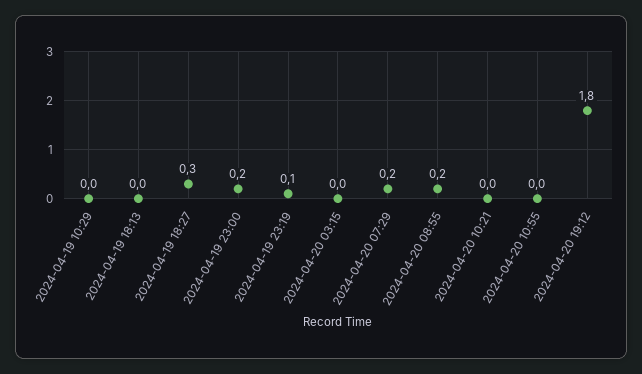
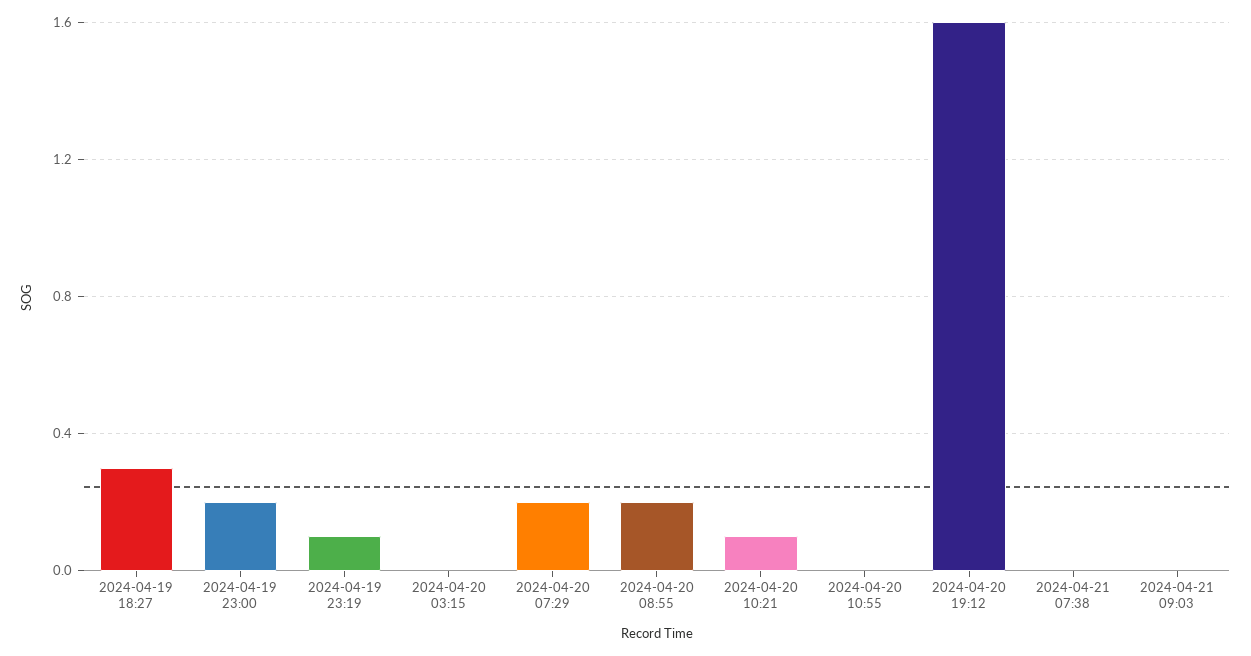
2024-04-19 10:29: 0 -> none
2024-04-19 18:13: 0 -> none
2024-04-20 10:21: 0 -> 0.1
2024-04-20 19:12: 1.8 -> 1.6
2024-04-21 07:38: none -> 0
2024-04-21 09:03: none -> 0

